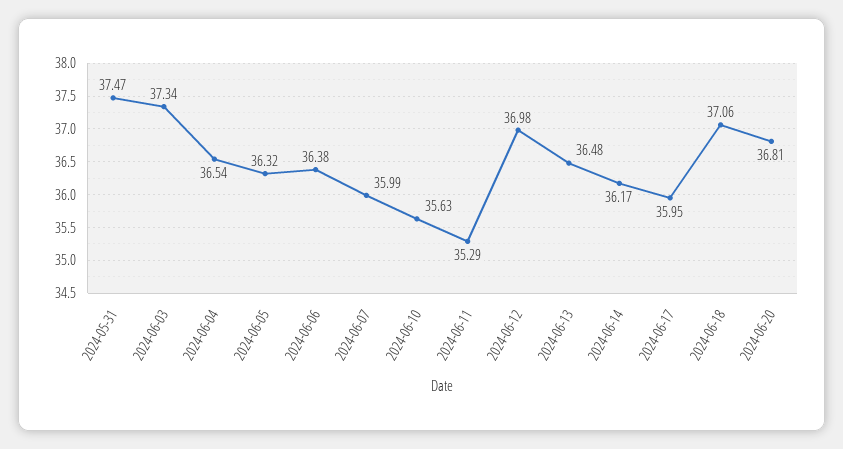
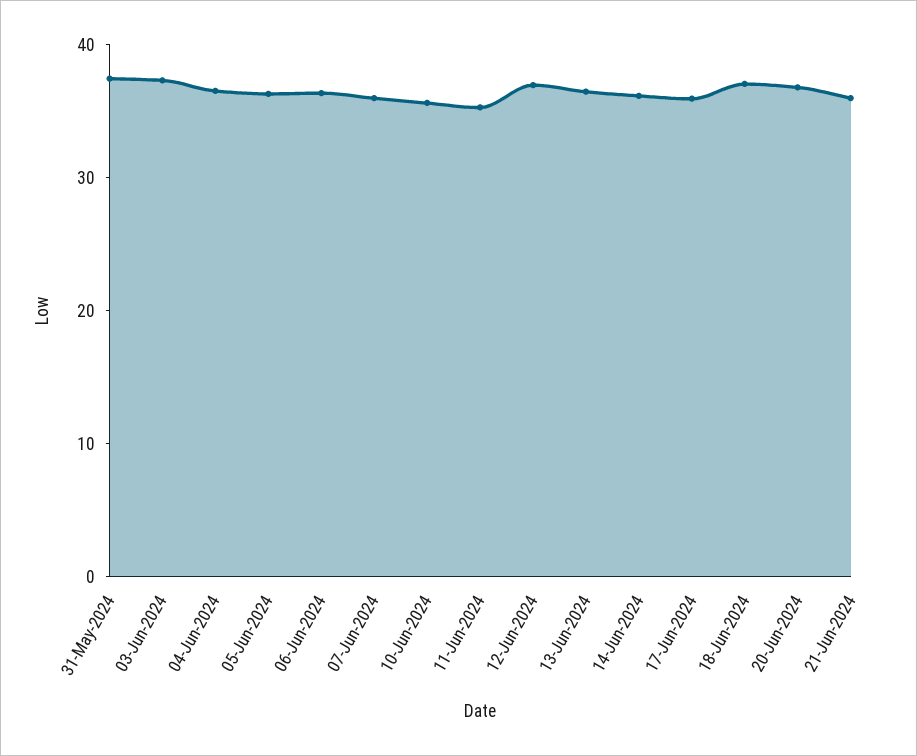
21-Jun-2024: none -> 36

